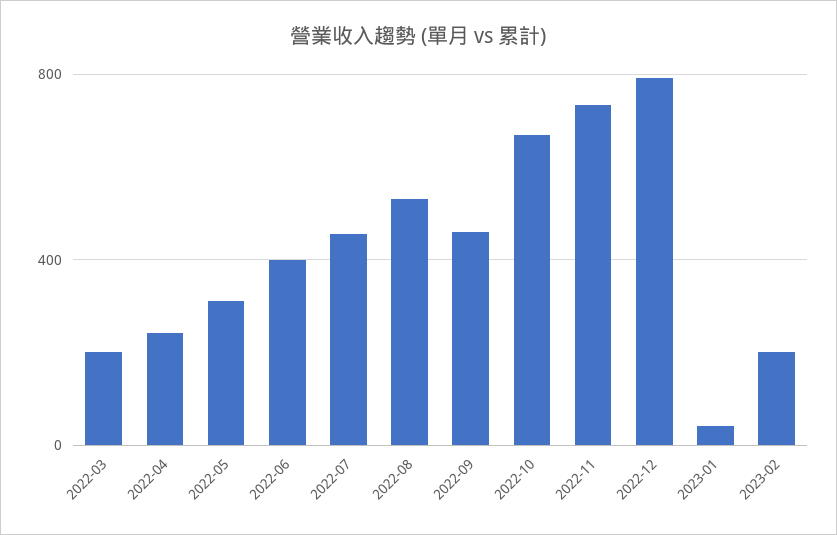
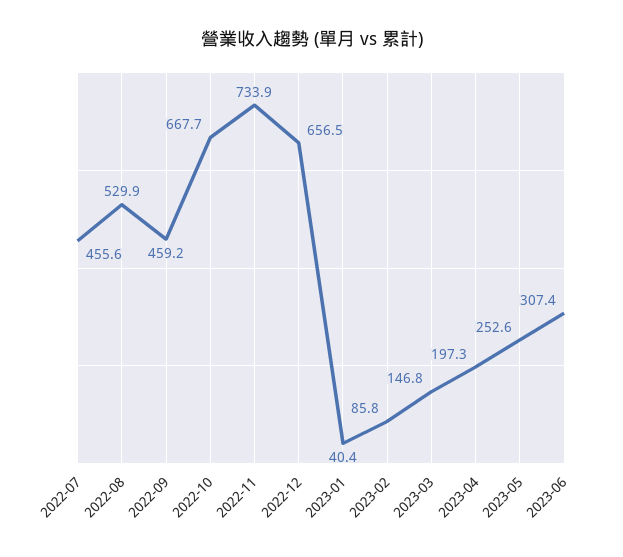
2022-03: 200 -> none
2022-04: 250 -> none
2022-05: 300 -> none
2022-06: 400 -> none
2022-12: 800 -> 656.5
2023-02: 200 -> 85.8
2023-03: none -> 146.8
2023-04: none -> 197.3
2023-05: none -> 252.6
2023-06: none -> 307.4

